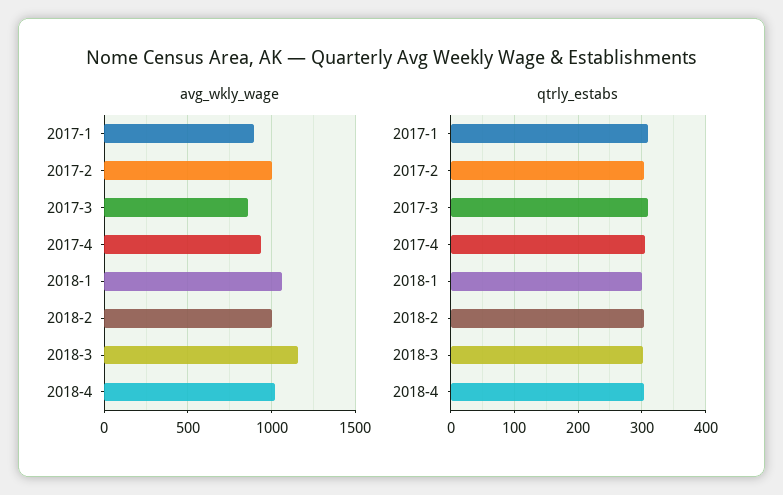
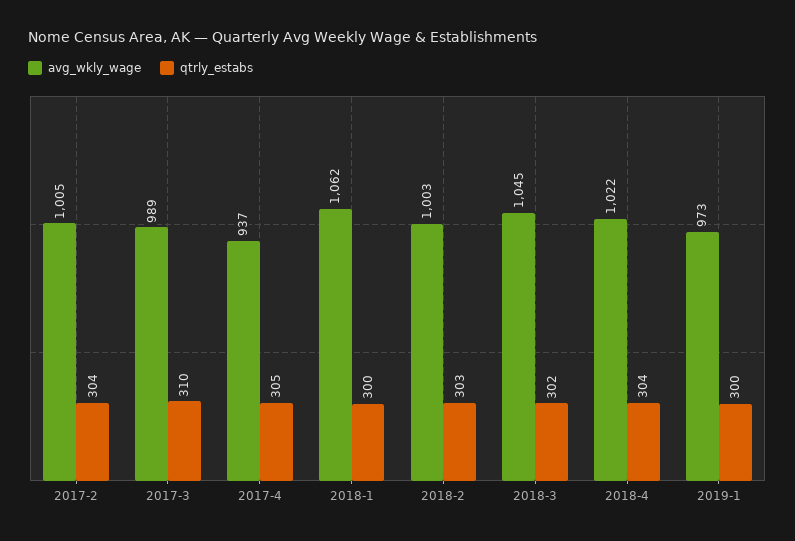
avg_wkly_wage, 2017-1: 900 -> none
avg_wkly_wage, 2017-3: 850 -> 989
avg_wkly_wage, 2018-3: 1150 -> 1045
qtrly_estabs, 2017-1: 310 -> none
avg_wkly_wage, 2019-1: none -> 973
qtrly_estabs, 2019-1: none -> 300

